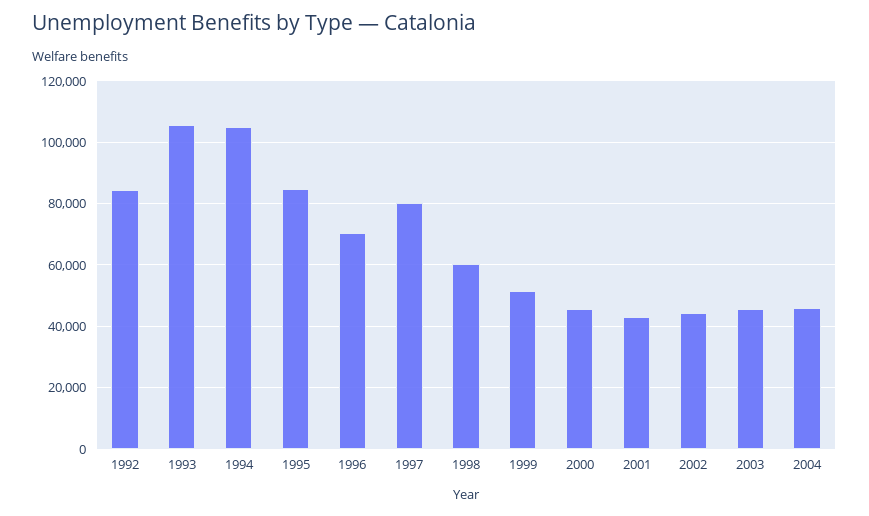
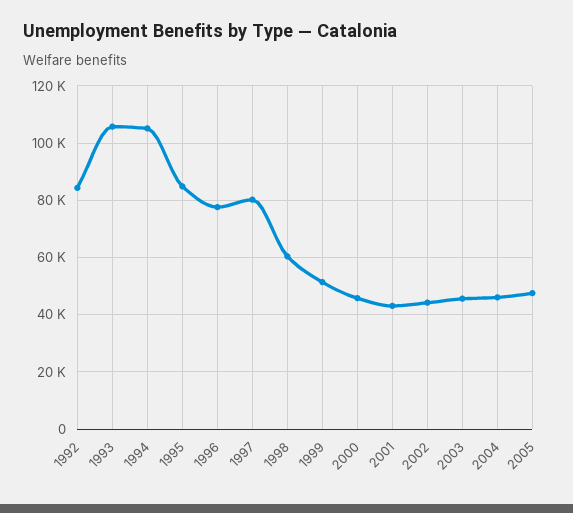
1996: 70000 -> 77500
2005: none -> 47500

